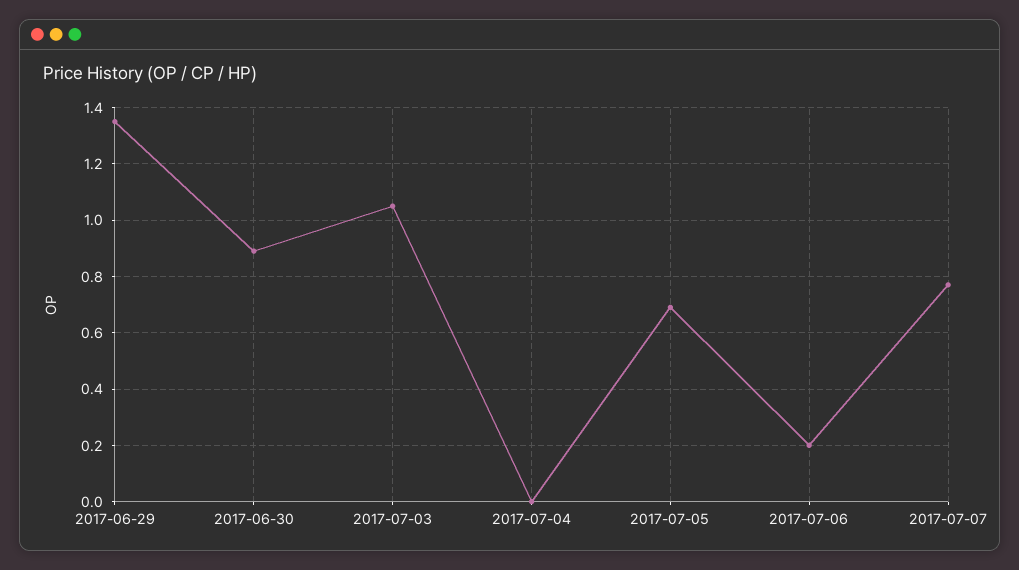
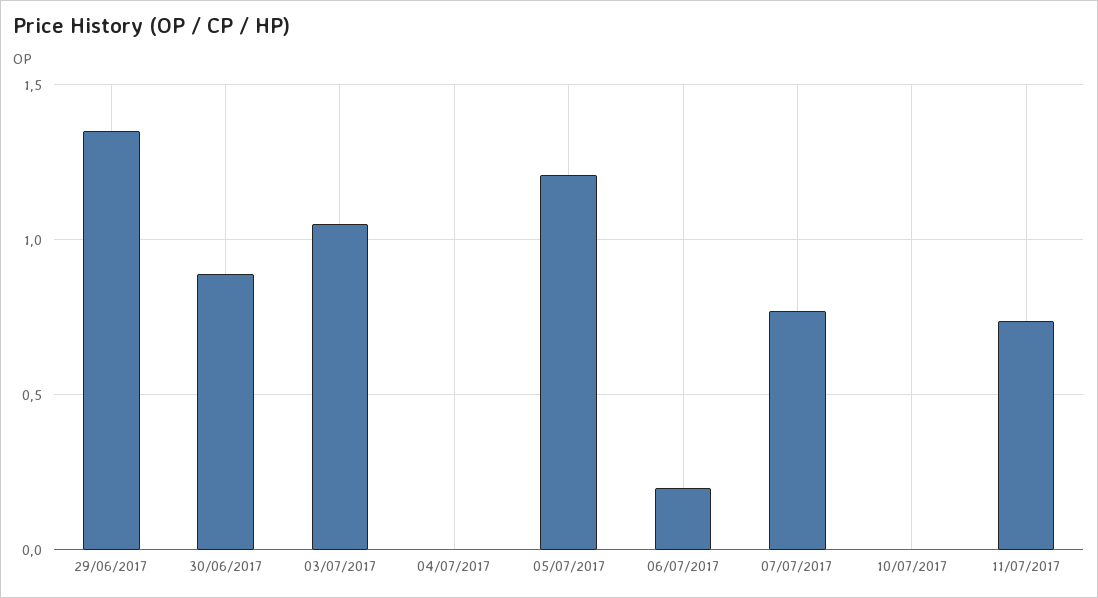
2017-07-05: 0.7 -> 1.2
10/07/2017: none -> 0
11/07/2017: none -> 0.75

